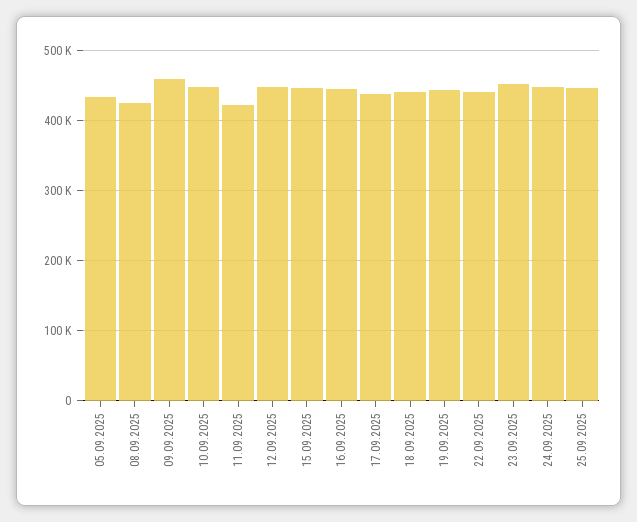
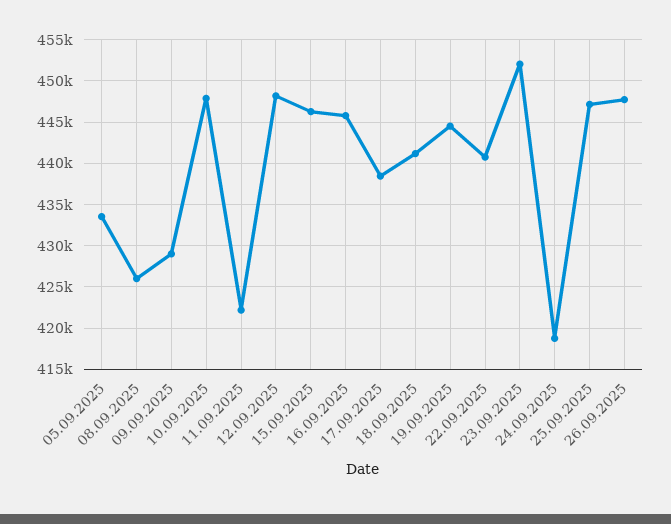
09.09.2025: 460000 -> 429000
24.09.2025: 450000 -> 419000
26.09.2025: none -> 448000

